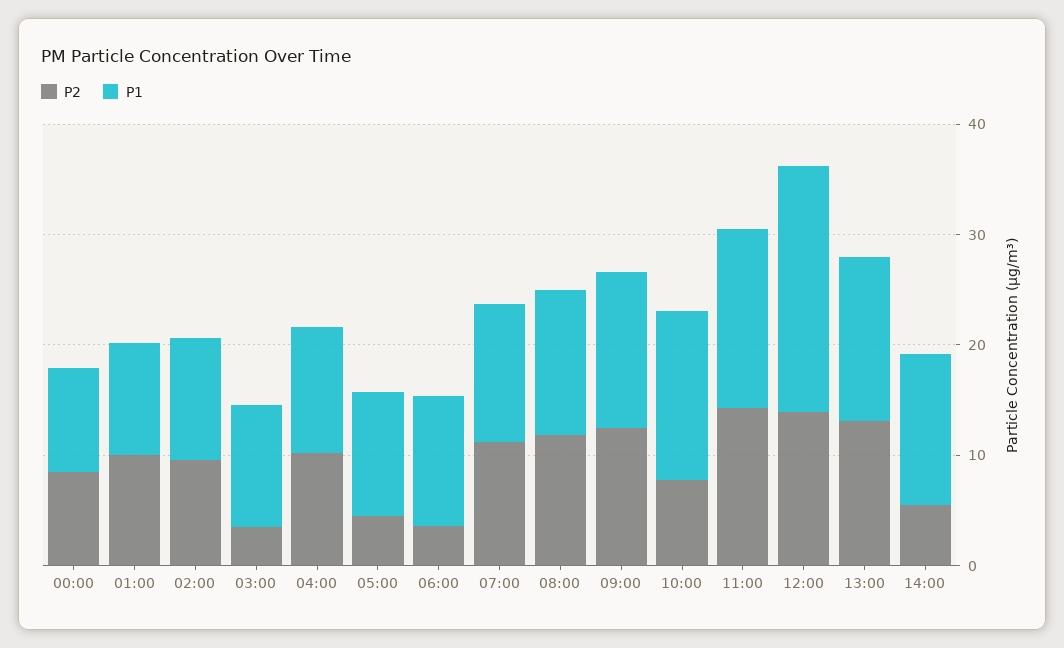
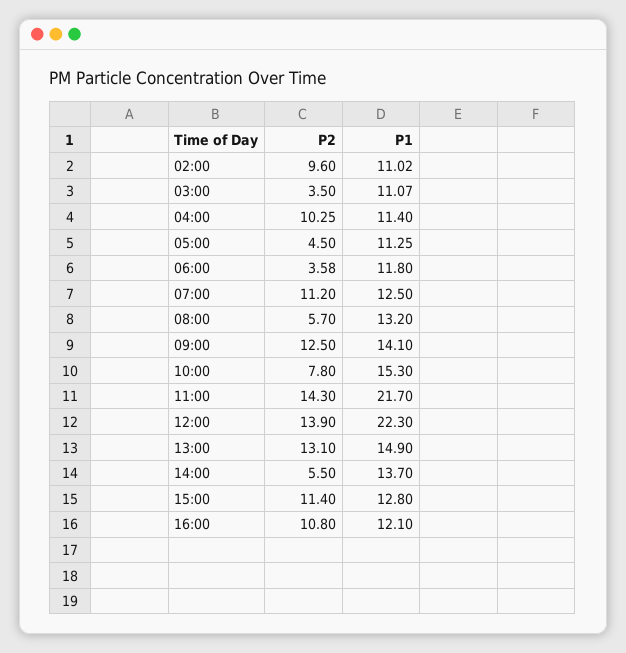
P2, 00:00: 8 -> none
P1, 00:00: 10 -> none
P2, 01:00: 10 -> none
P1, 01:00: 10 -> none
P2, 08:00: 12 -> 5.7
P1, 11:00: 16 -> 21.7
P2, 15:00: none -> 11.4
P1, 15:00: none -> 12.8
P2, 16:00: none -> 10.8
P1, 16:00: none -> 12.1

